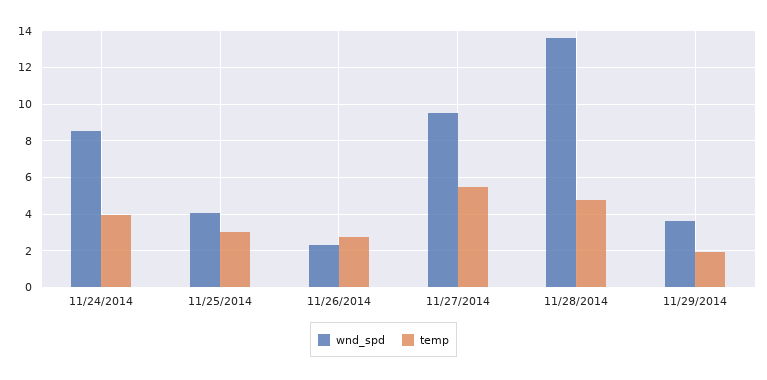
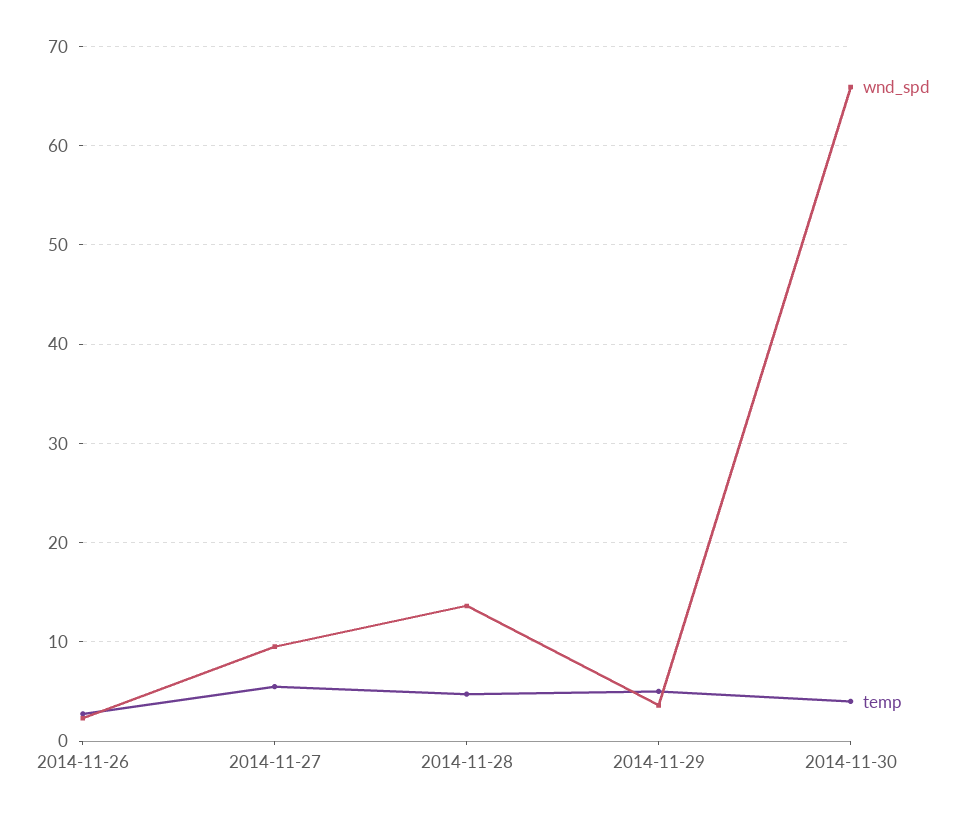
wnd_spd, 11/24/2014: 8.5 -> none
temp, 11/24/2014: 4 -> none
wnd_spd, 11/25/2014: 4 -> none
temp, 11/25/2014: 3 -> none
temp, 11/29/2014: 2 -> 5
wnd_spd, 2014-11-30: none -> 66
temp, 2014-11-30: none -> 4

